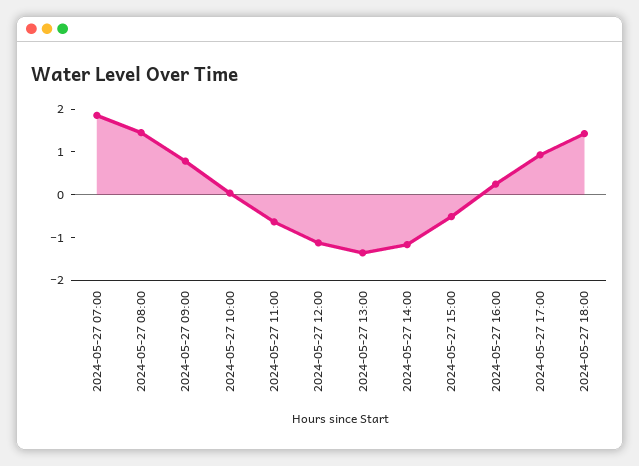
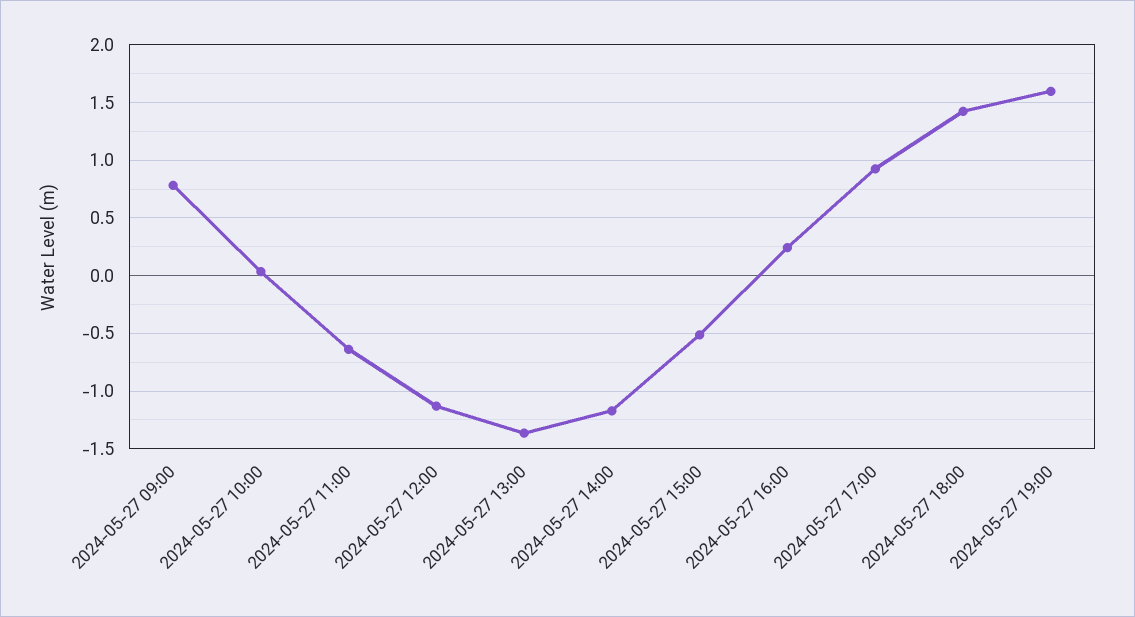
2024-05-27 07:00: 1.8 -> none
2024-05-27 08:00: 1.4 -> none
2024-05-27 19:00: none -> 1.6

